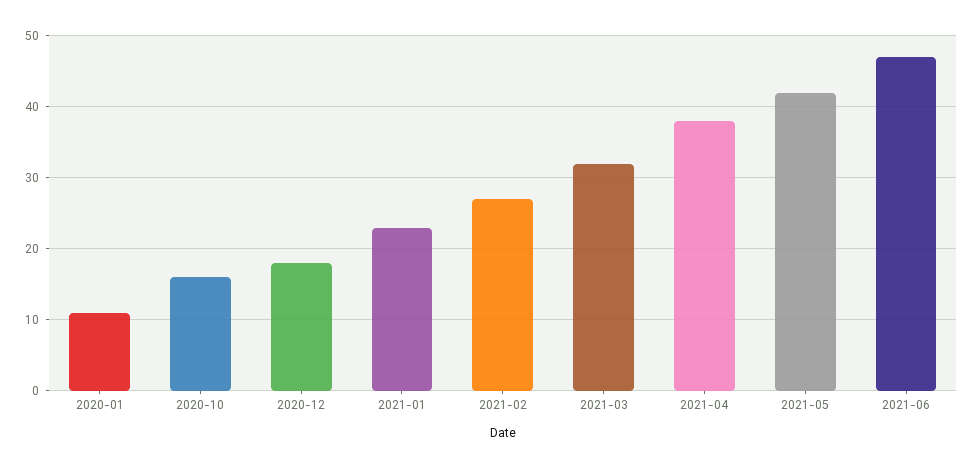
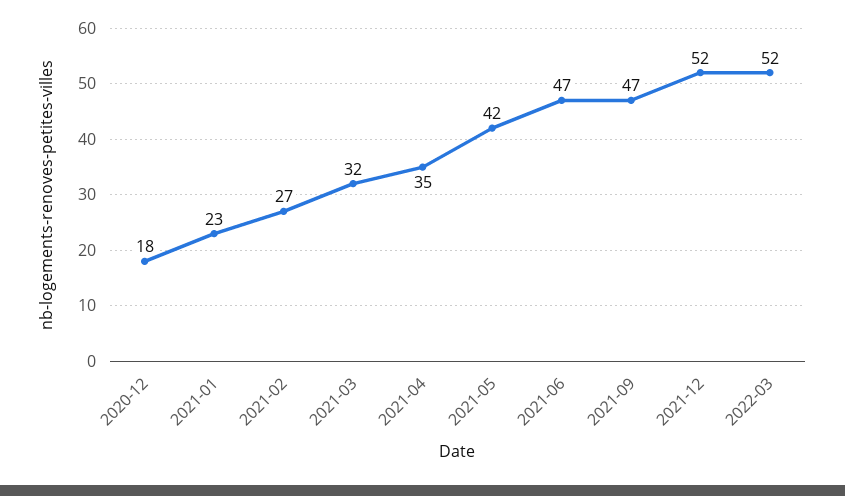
2020-01: 11 -> none
2020-10: 16 -> none
2021-04: 38 -> 35
2021-09: none -> 47
2021-12: none -> 52
2022-03: none -> 52

